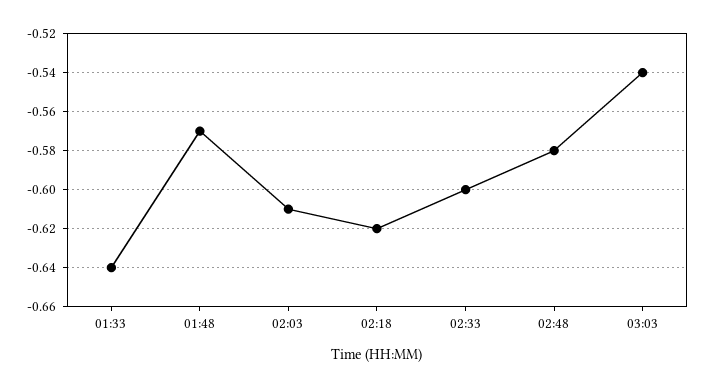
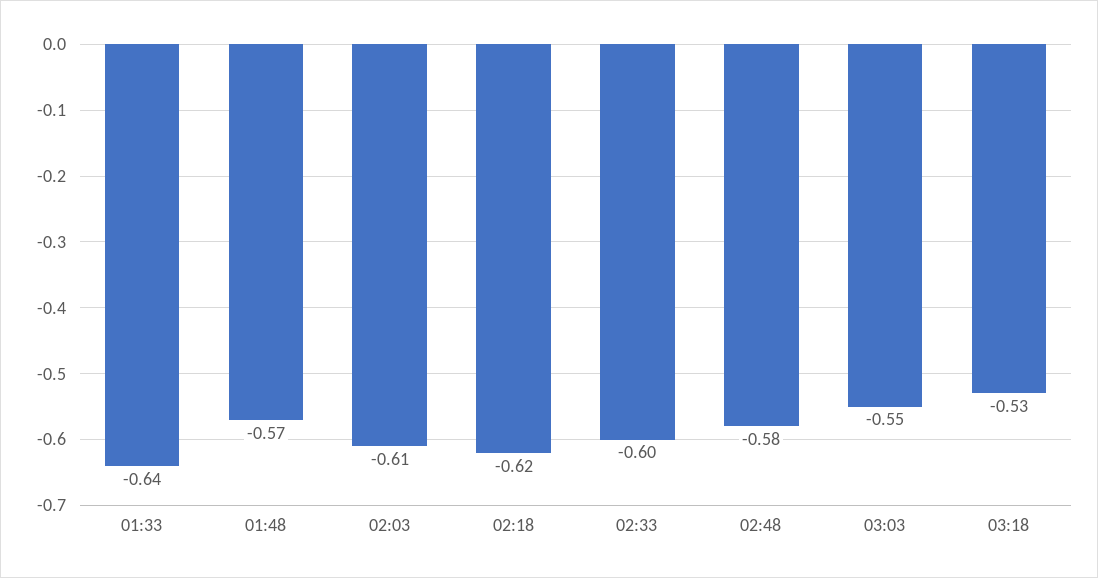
03:03: -0.54 -> -0.55
03:18: none -> -0.53

